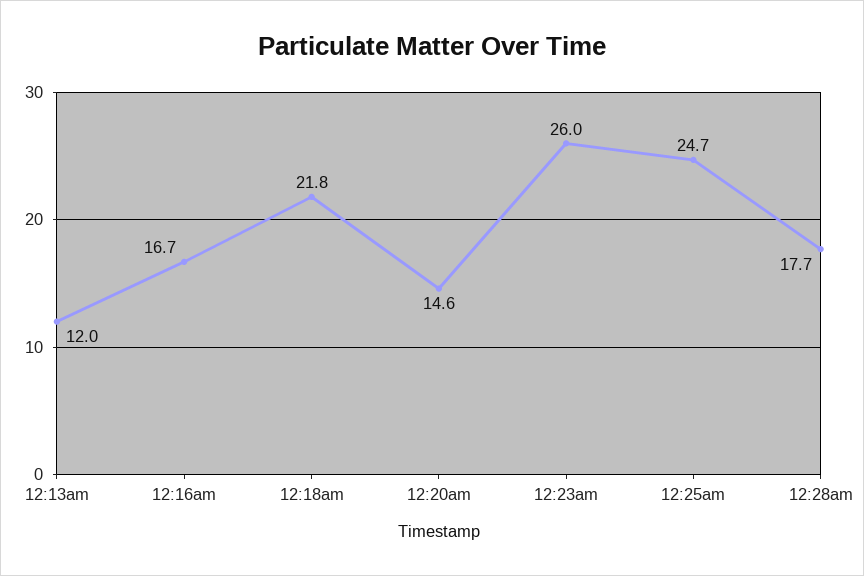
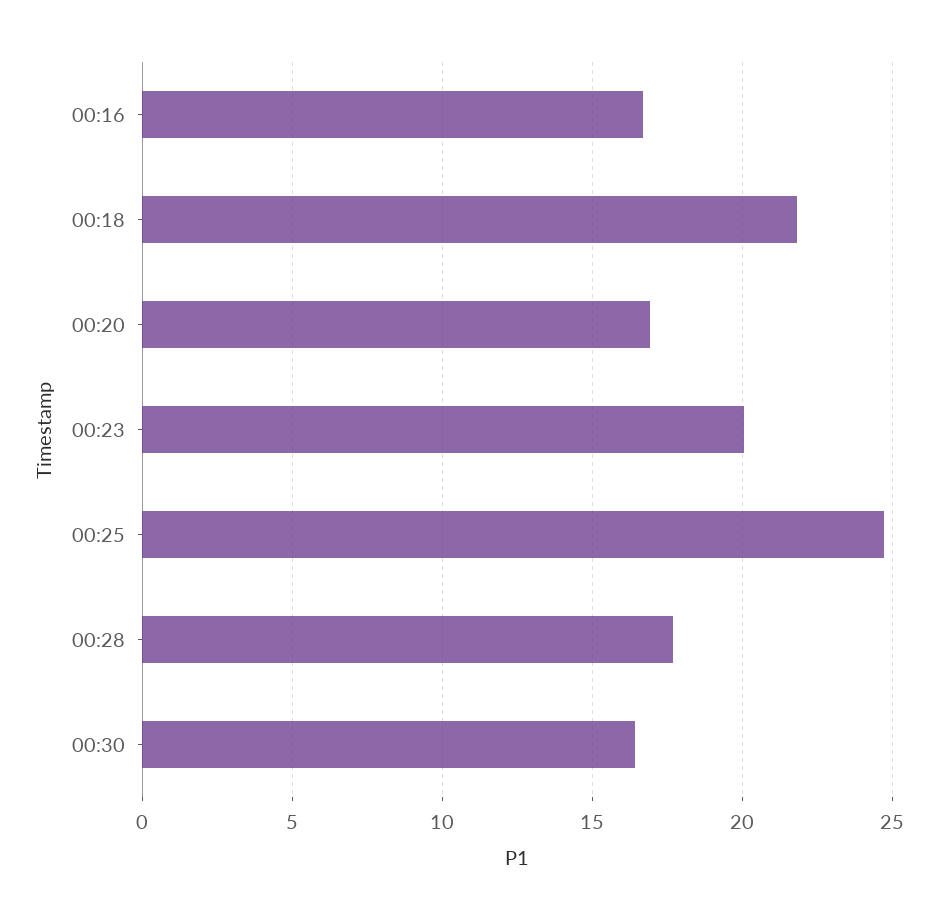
12:13am: 12 -> none
12:20am: 14.6 -> 17
12:23am: 26 -> 20
00:30: none -> 16.5

